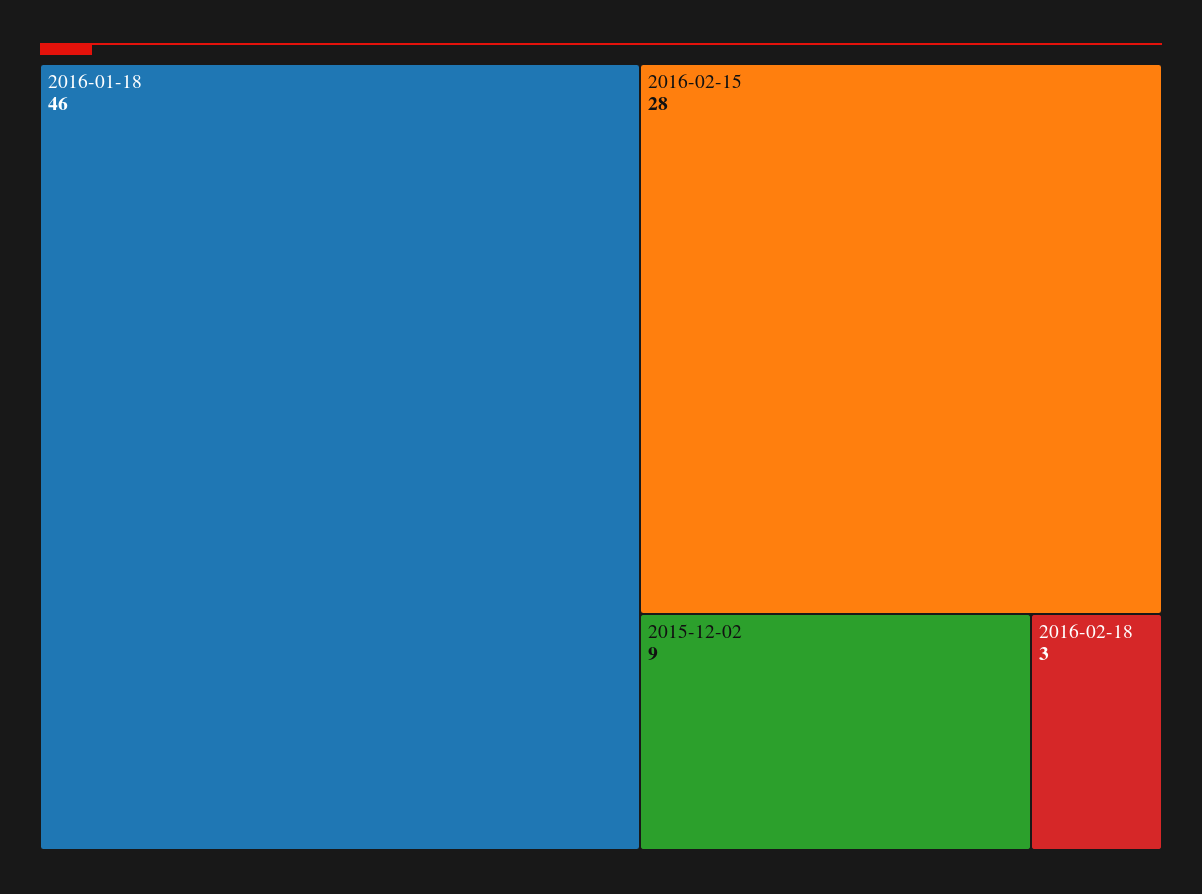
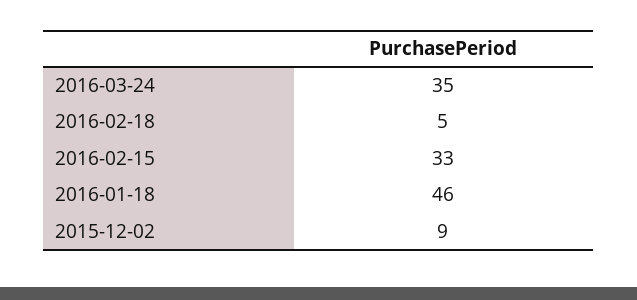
2016-02-15: 28 -> 33
2016-02-18: 3 -> 5
2016-03-24: none -> 35

